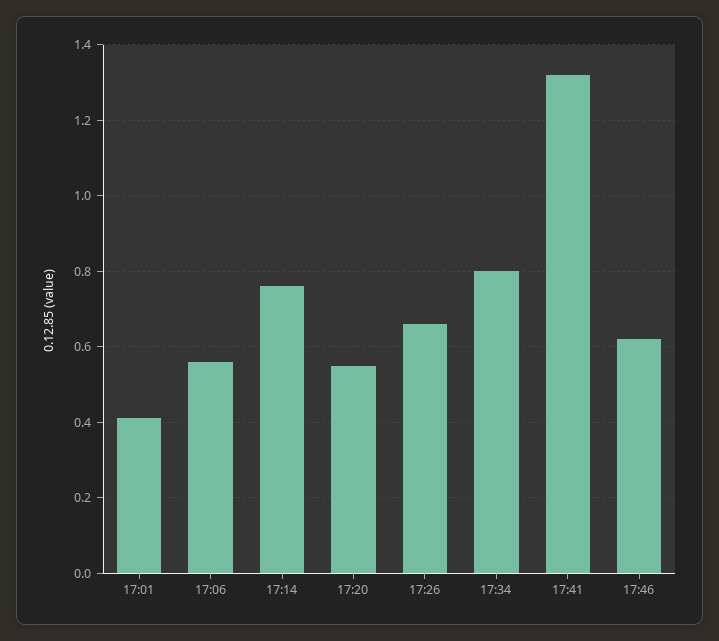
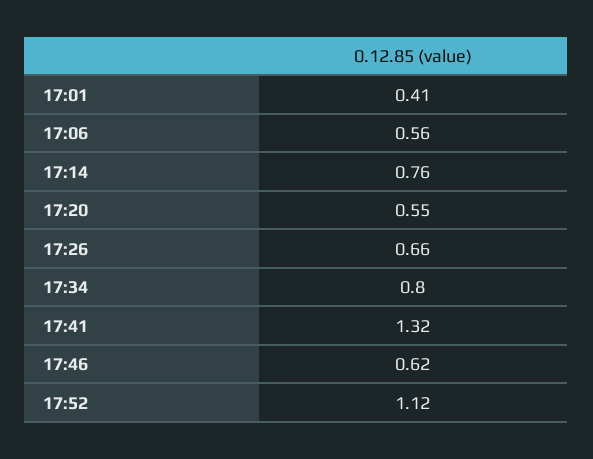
17:52: none -> 1.12

